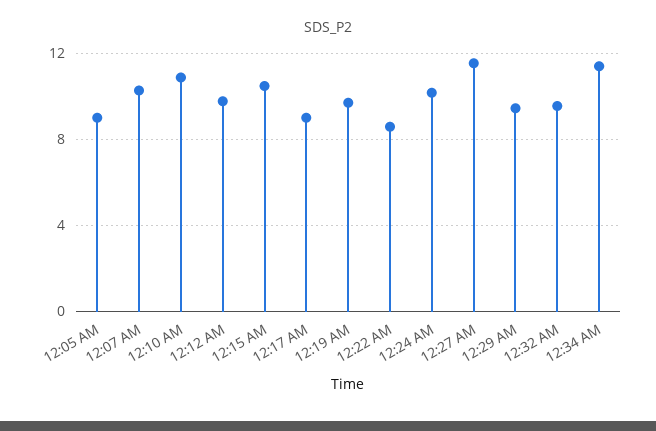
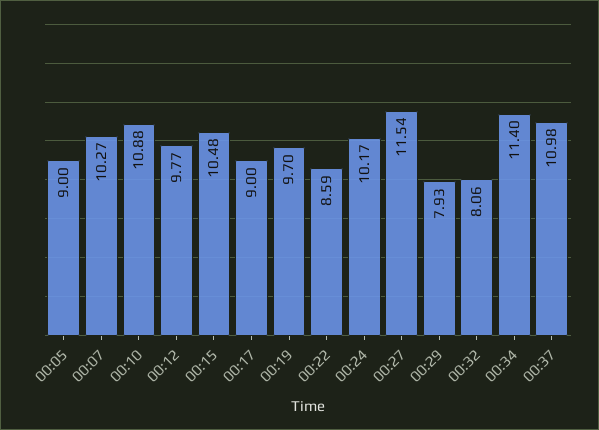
12:29 AM: 9.5 -> 7.93
12:32 AM: 9.5 -> 8.06
00:37: none -> 10.98

